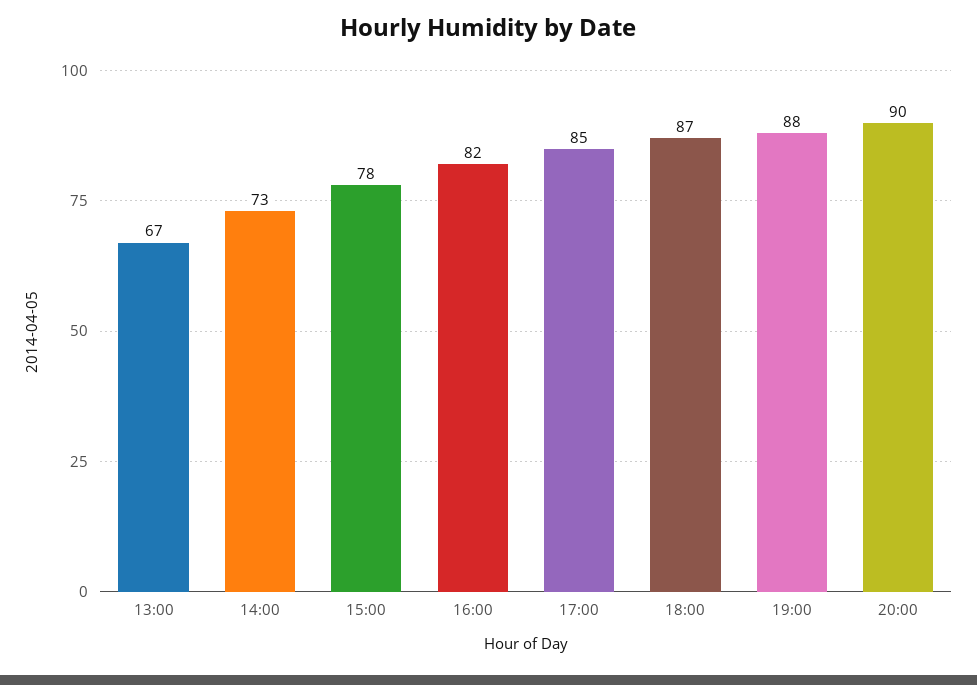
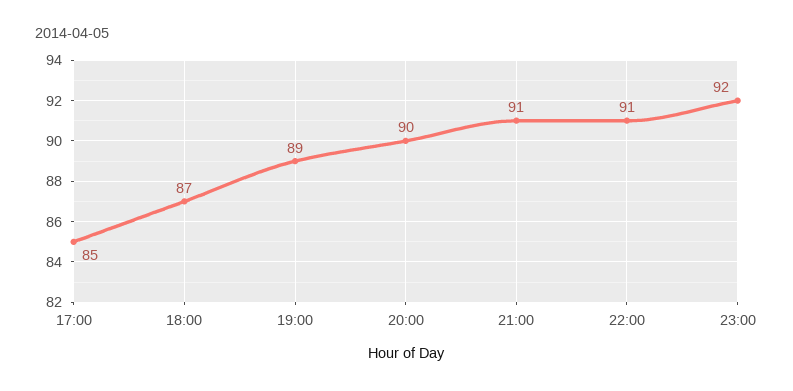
13:00: 67 -> none
14:00: 73 -> none
15:00: 78 -> none
16:00: 82 -> none
19:00: 88 -> 89
21:00: none -> 91
22:00: none -> 91
23:00: none -> 92

